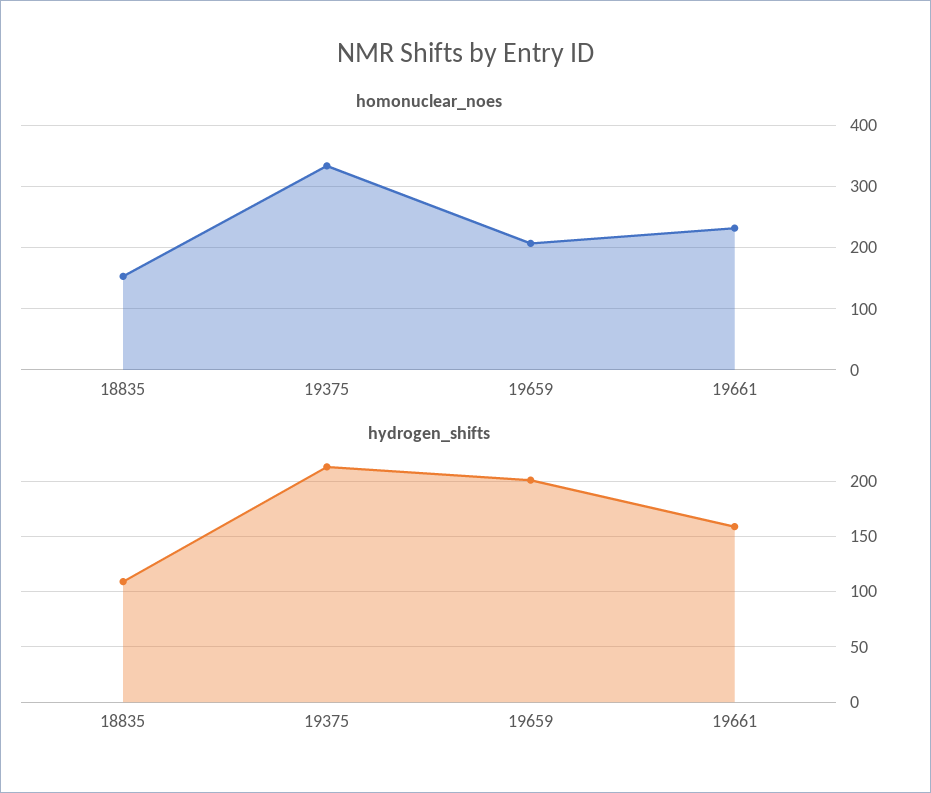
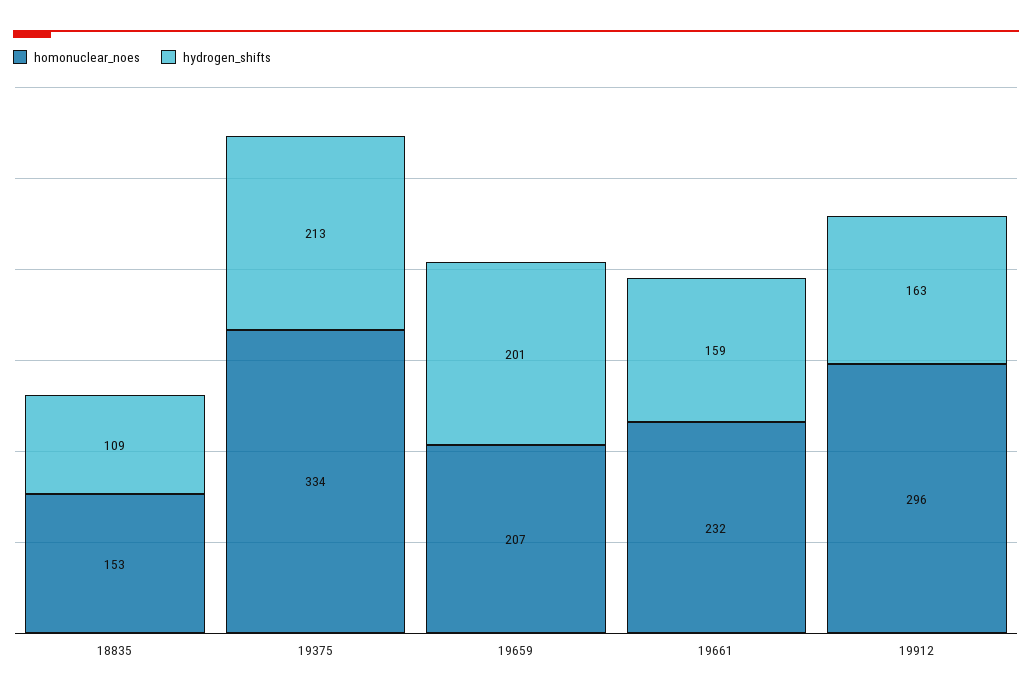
homonuclear_noes, 19912: none -> 296
hydrogen_shifts, 19912: none -> 163

